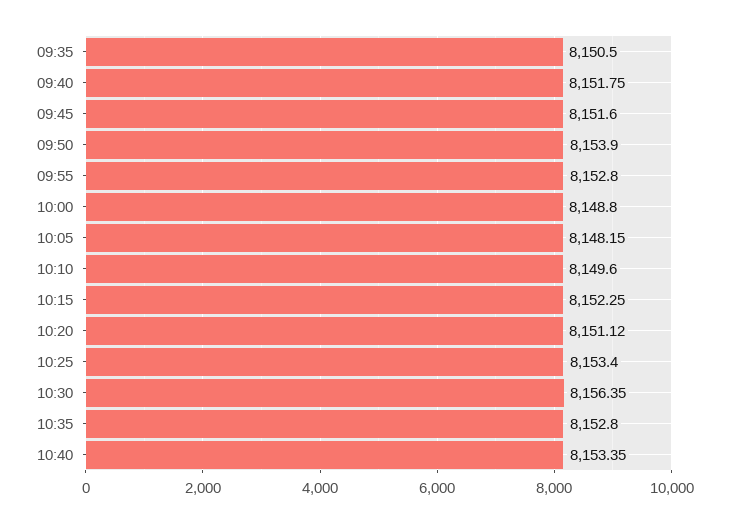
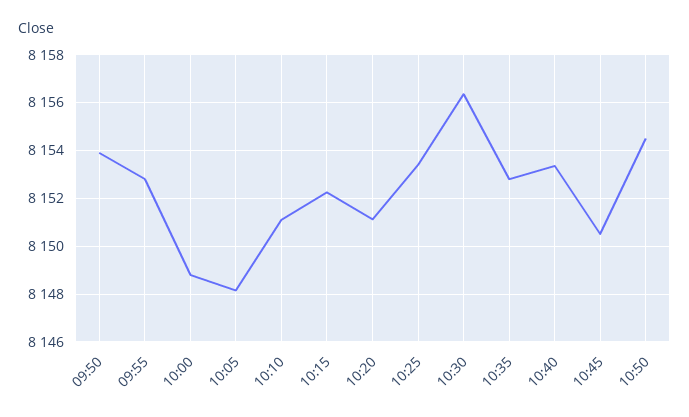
09:35: 8150.5 -> none
09:40: 8151.75 -> none
09:45: 8151.6 -> none
10:10: 8149.6 -> 8151
10:45: none -> 8150.5
10:50: none -> 8154.5

